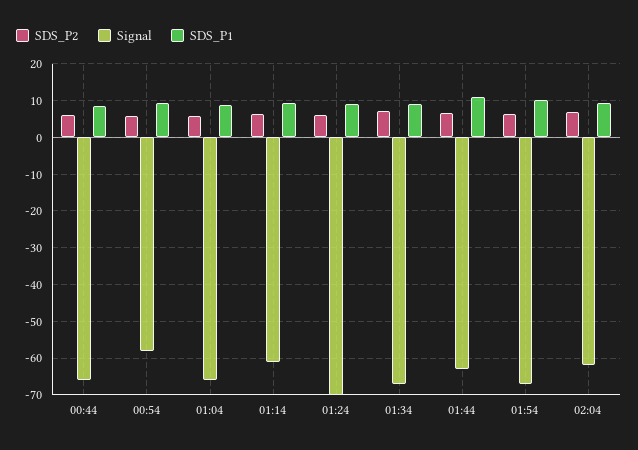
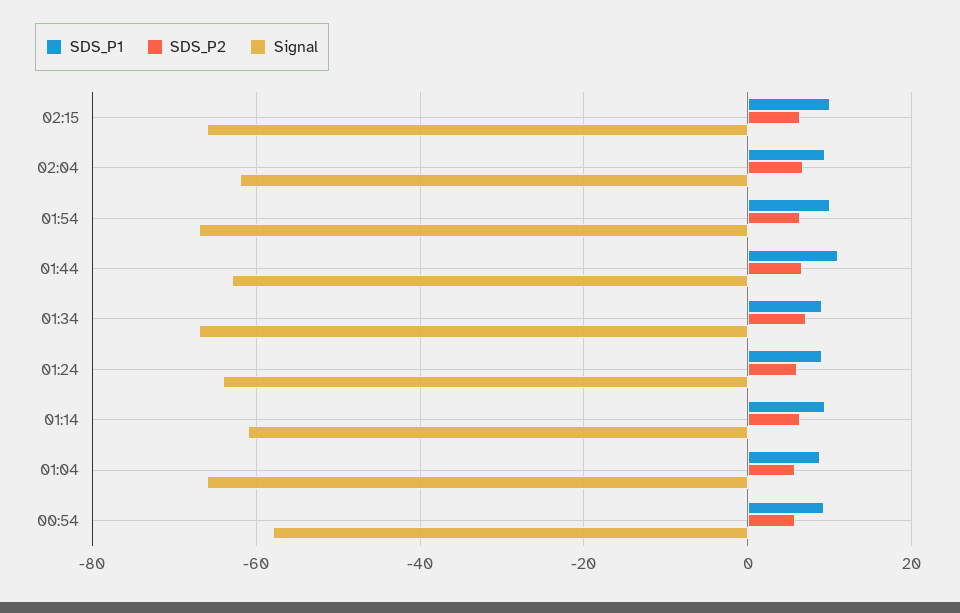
SDS_P2, 00:44: 6 -> none
Signal, 00:44: -66 -> none
SDS_P1, 00:44: 8 -> none
Signal, 01:24: -70 -> -64
SDS_P1, 02:15: none -> 10
SDS_P2, 02:15: none -> 6
Signal, 02:15: none -> -66

